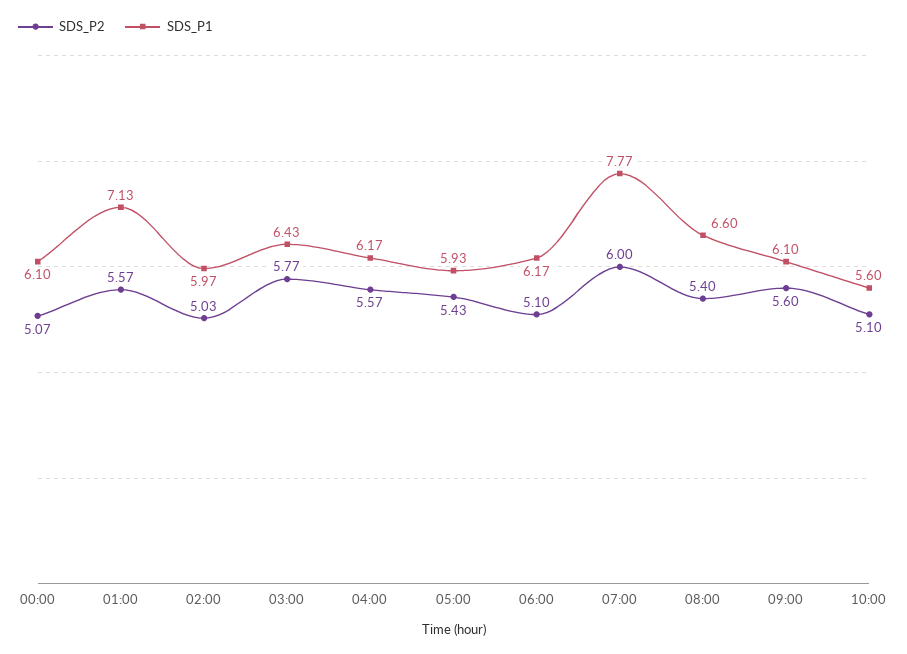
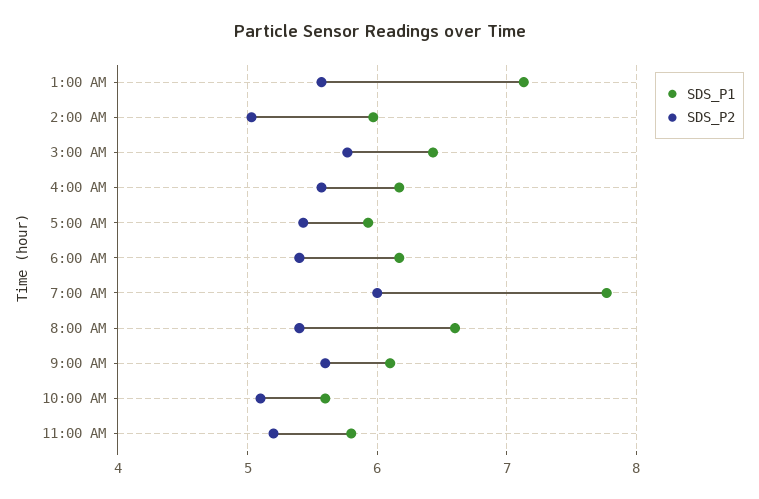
SDS_P2, 00:00: 5.07 -> none
SDS_P1, 00:00: 6.1 -> none
SDS_P2, 06:00: 5.1 -> 5.4
SDS_P1, 11:00 AM: none -> 5.8
SDS_P2, 11:00 AM: none -> 5.2

